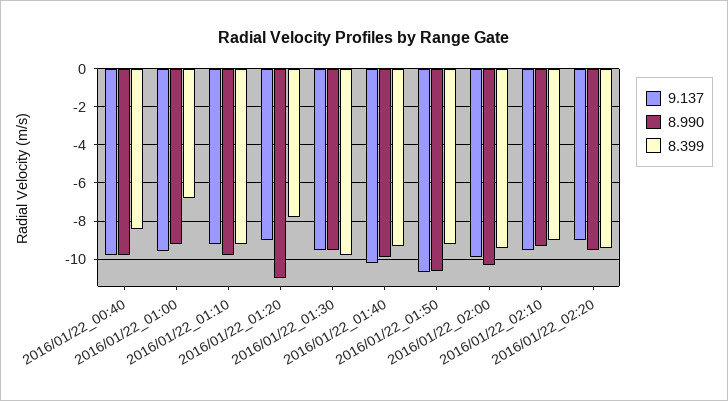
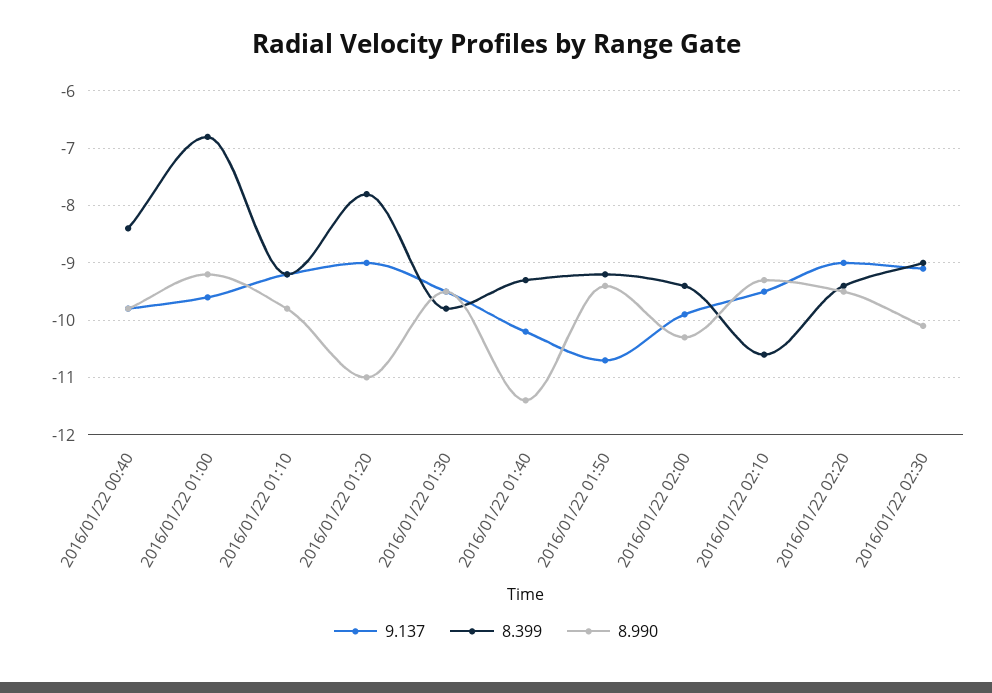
8.990, 2016/01/22_01:40: -10 -> -11.5
8.990, 2016/01/22_01:50: -10.5 -> -9.5
8.399, 2016/01/22_02:10: -9 -> -10.5
9.137, 2016/01/22 02:30: none -> -9
8.399, 2016/01/22 02:30: none -> -9
8.990, 2016/01/22 02:30: none -> -10

